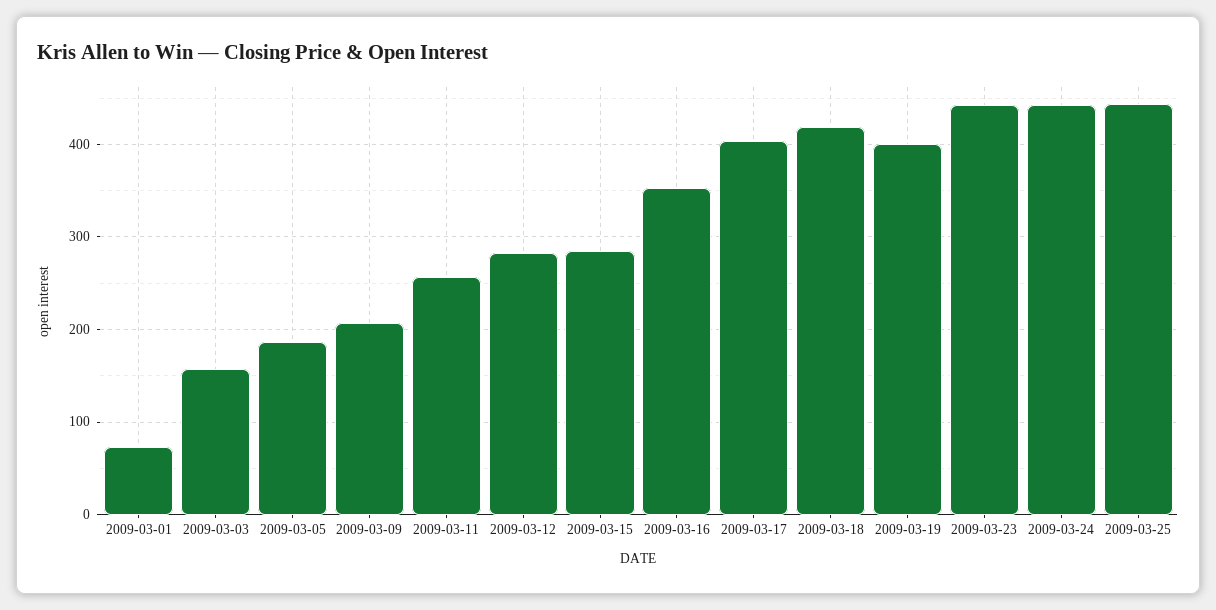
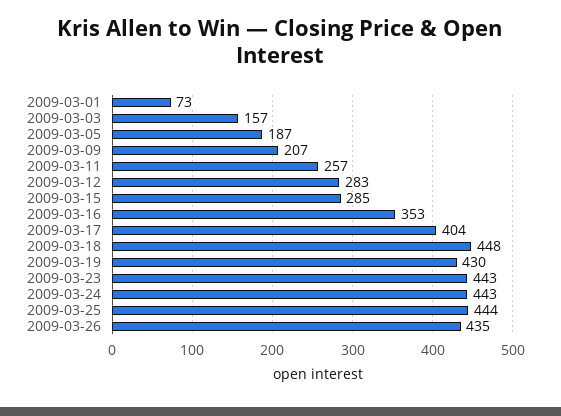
2009-03-18: 420 -> 448
2009-03-19: 400 -> 430
2009-03-26: none -> 435

